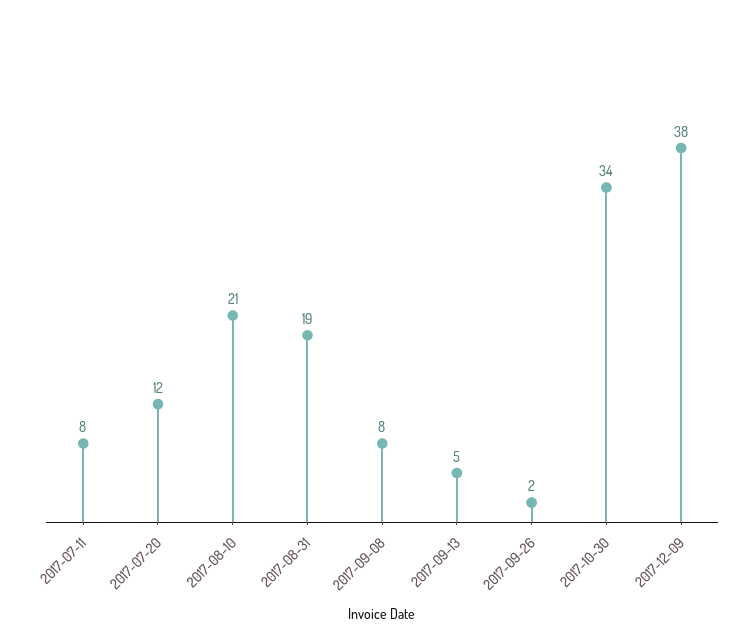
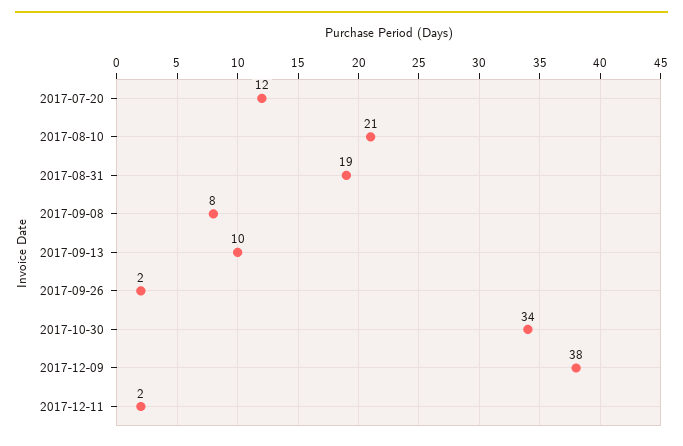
2017-07-11: 8 -> none
2017-09-13: 5 -> 10
2017-12-11: none -> 2

